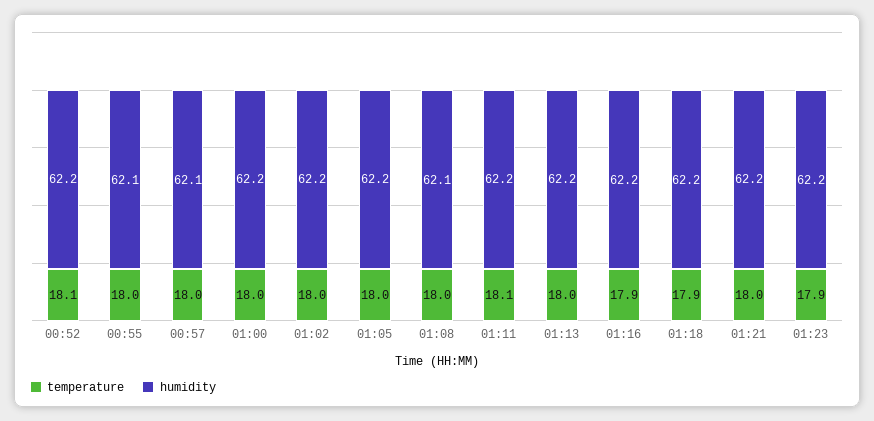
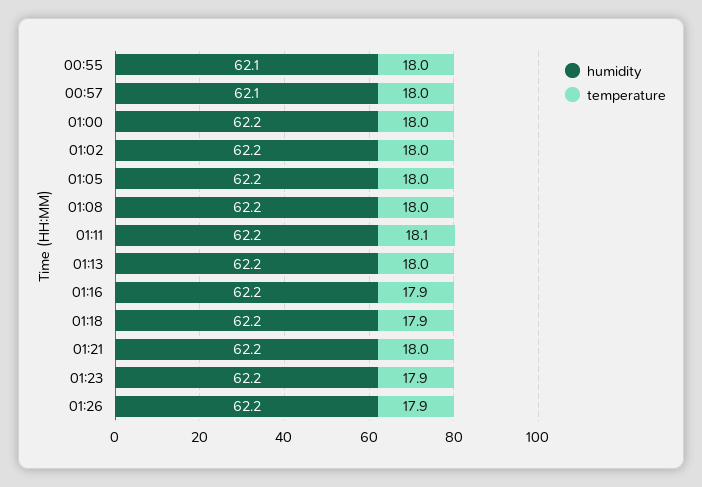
temperature, 00:52: 18.1 -> none
humidity, 00:52: 62.2 -> none
humidity, 01:08: 62.1 -> 62.2
humidity, 01:26: none -> 62.2
temperature, 01:26: none -> 17.9

